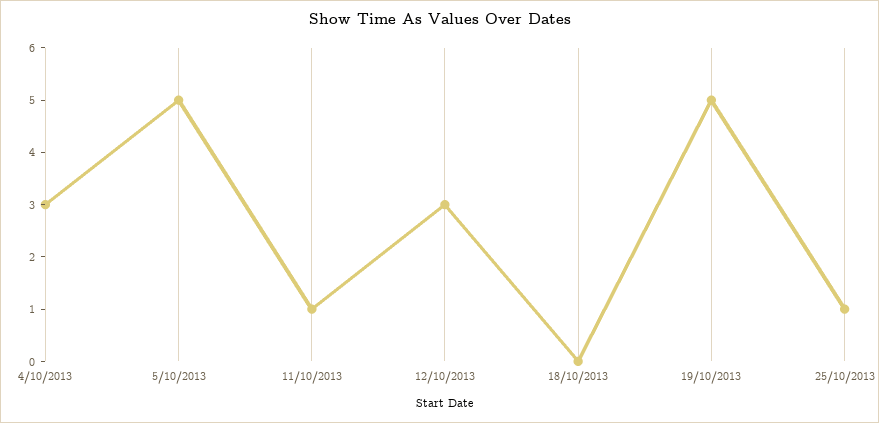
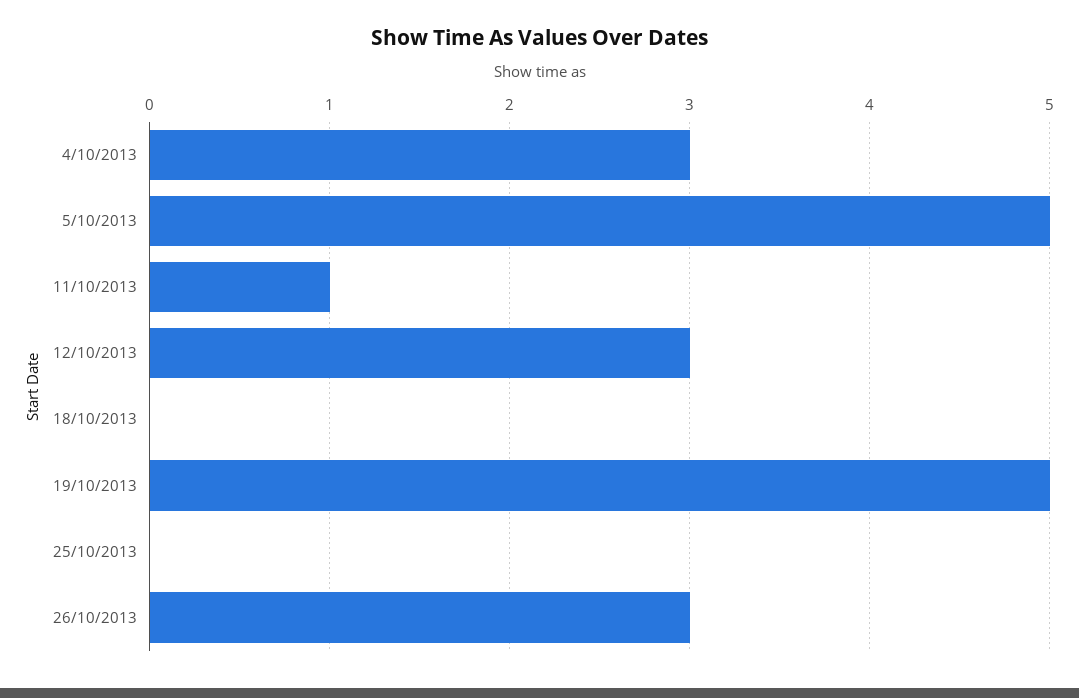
25/10/2013: 1 -> 0
26/10/2013: none -> 3

